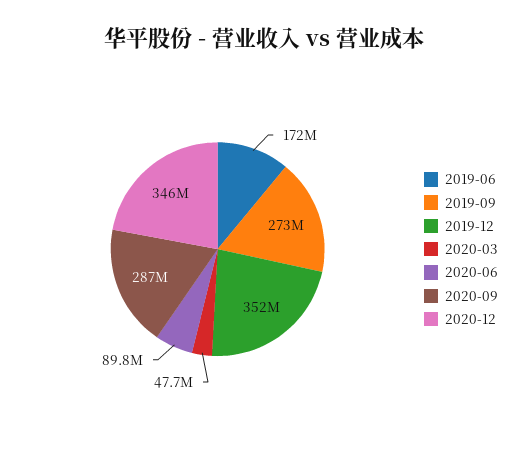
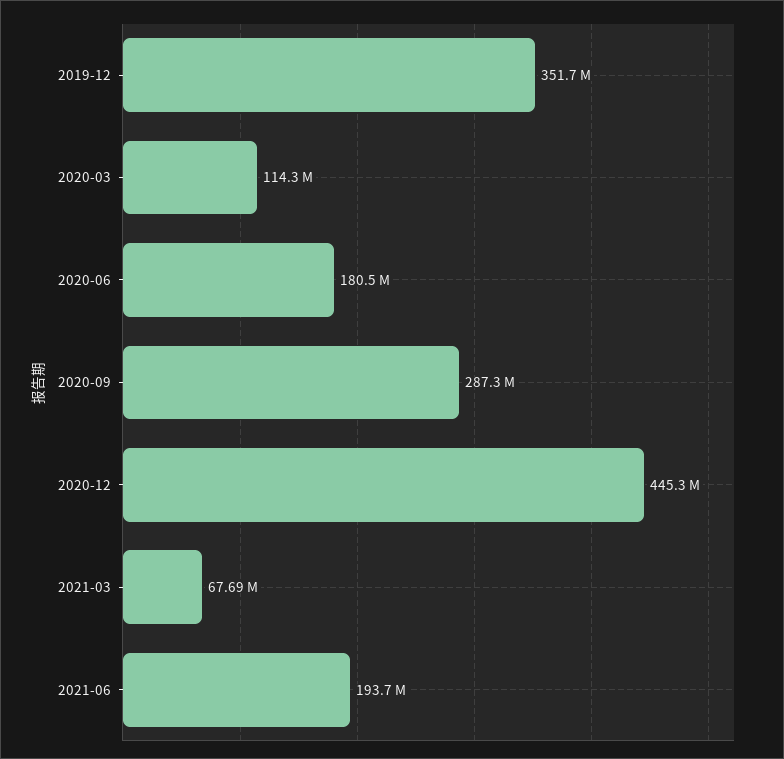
2019-06: 172000000 -> none
2019-09: 273000000 -> none
2020-03: 47700000 -> 114300000
2020-06: 89800000 -> 180500000
2020-12: 346000000 -> 445300000
2021-03: none -> 67690000
2021-06: none -> 193700000

